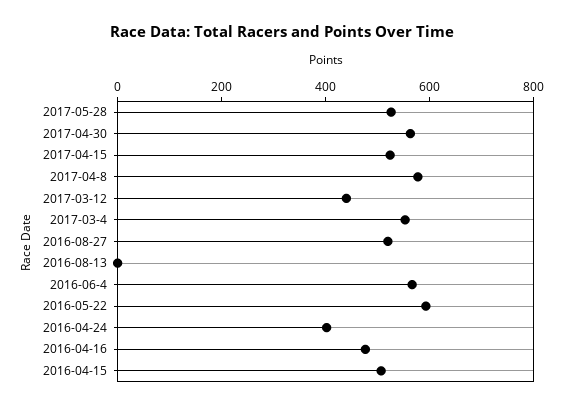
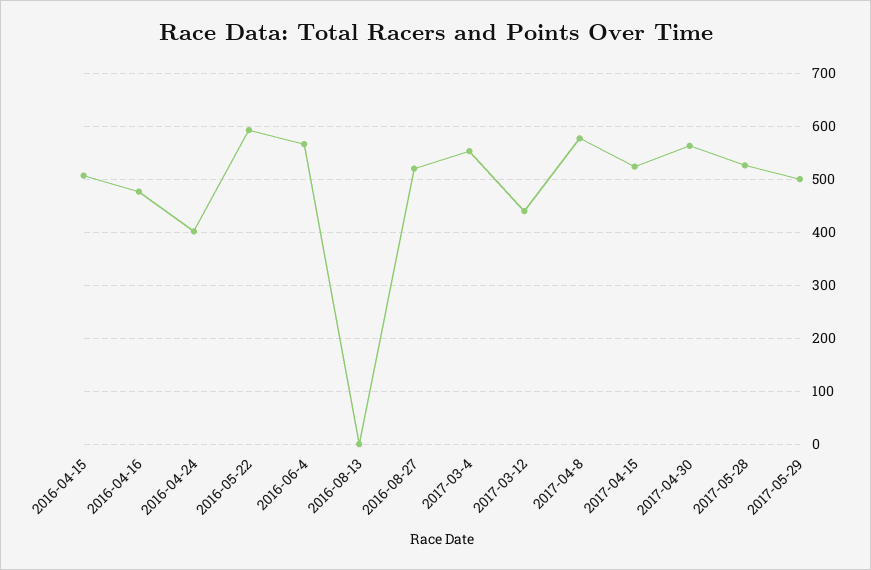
2017-05-29: none -> 500

